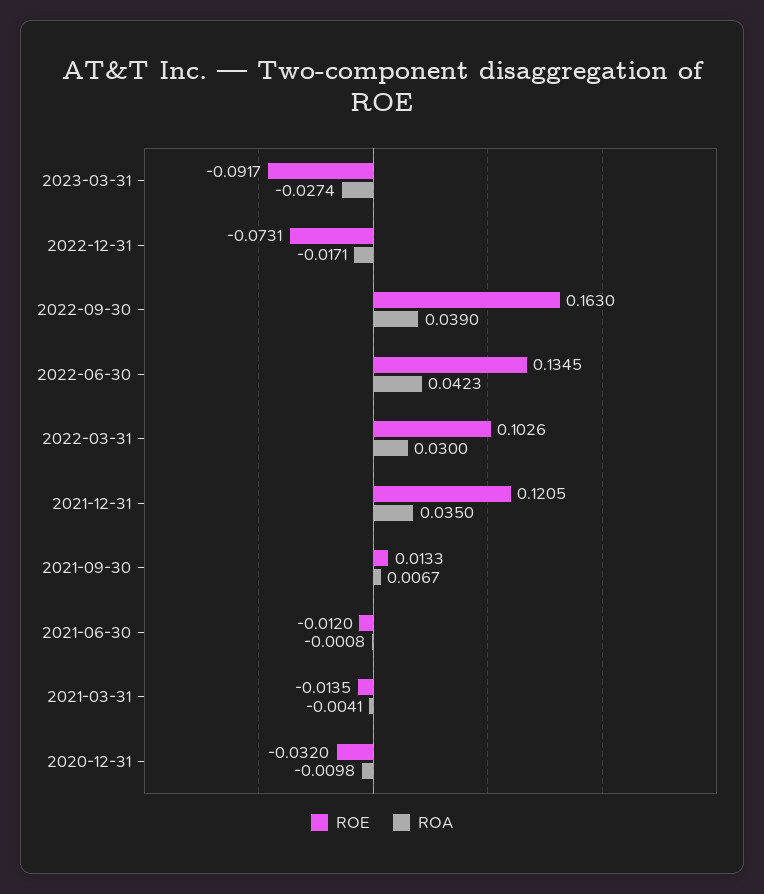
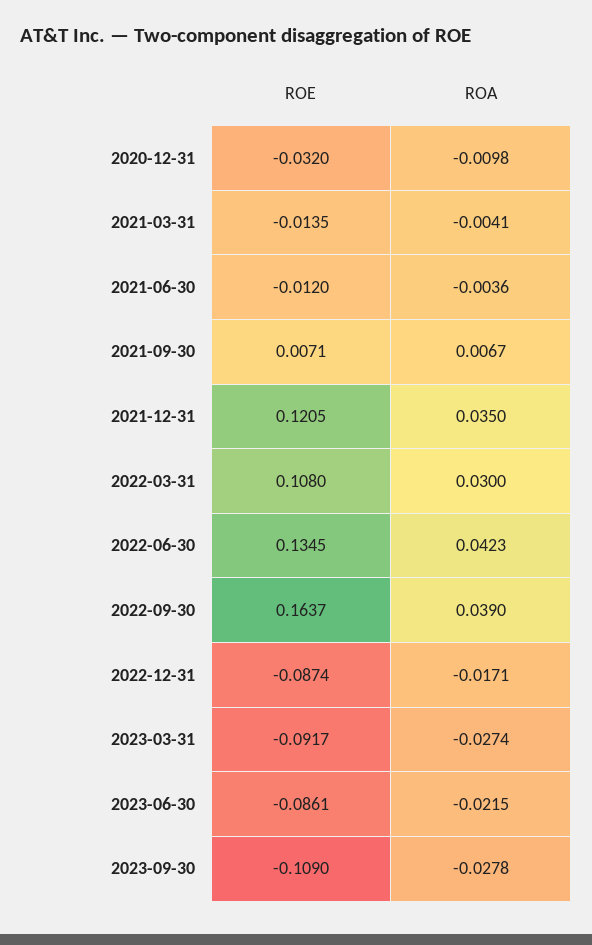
ROE, 2022-12-31: -0.0731 -> -0.0874
ROE, 2022-09-30: 0.163 -> 0.1637
ROE, 2022-03-31: 0.1026 -> 0.108
ROE, 2021-09-30: 0.0133 -> 0.0071
ROA, 2021-06-30: -0.0008 -> -0.0036
ROE, 2023-06-30: none -> -0.0861
ROA, 2023-06-30: none -> -0.0215
ROE, 2023-09-30: none -> -0.109
ROA, 2023-09-30: none -> -0.0278

